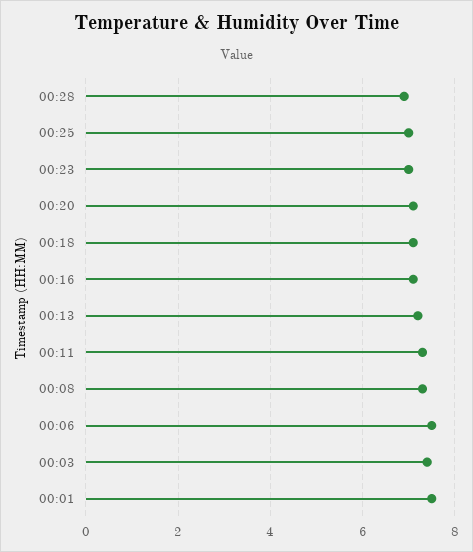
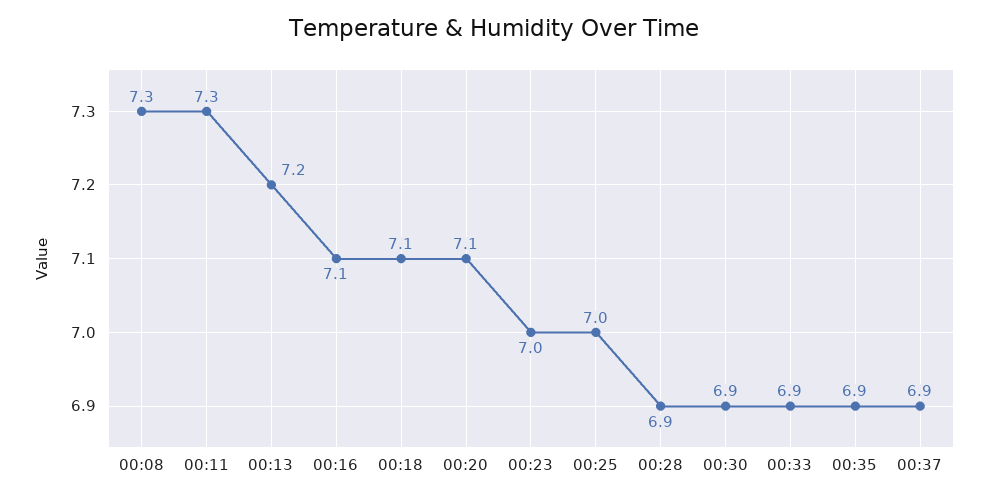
00:06: 7.5 -> none
00:03: 7.5 -> none
00:01: 7.5 -> none
00:30: none -> 6.9
00:33: none -> 6.9
00:35: none -> 6.9
00:37: none -> 6.9

